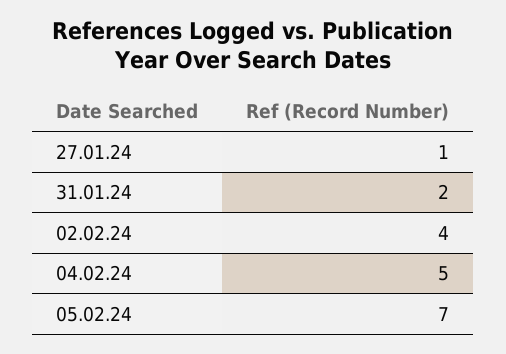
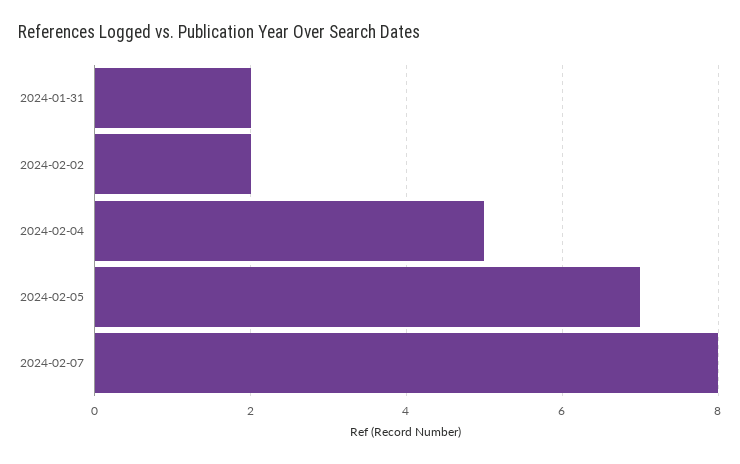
27.01.24: 1 -> none
02.02.24: 4 -> 2
2024-02-07: none -> 8

